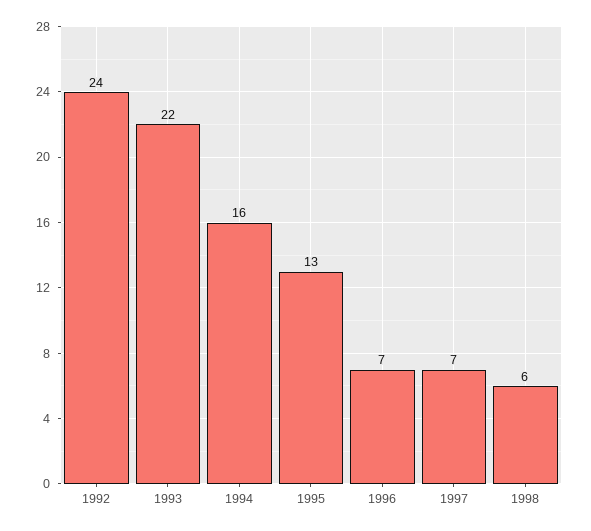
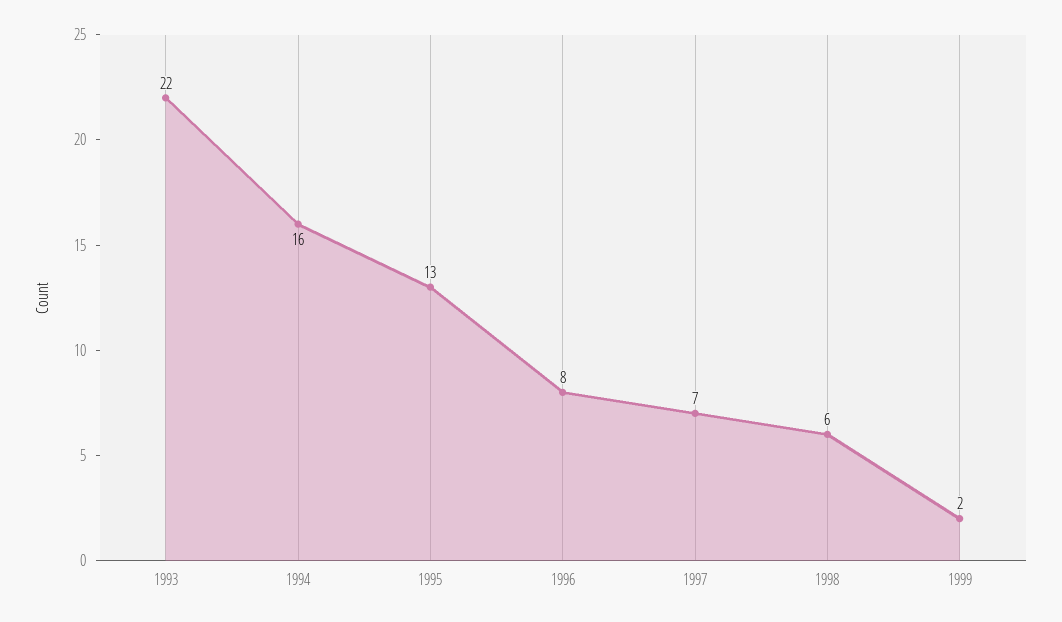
1992: 24 -> none
1996: 7 -> 8
1999: none -> 2

